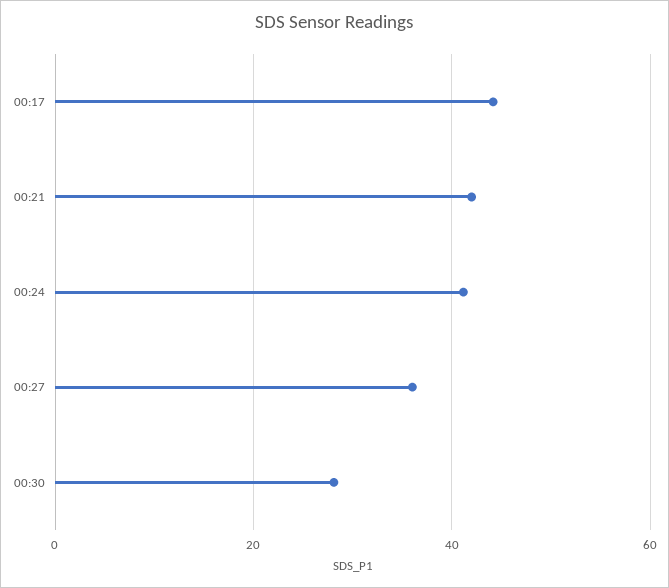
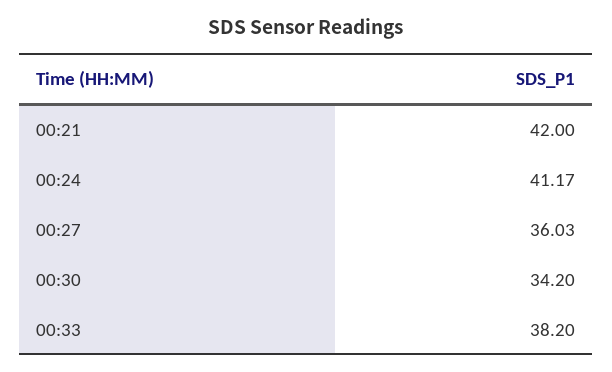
00:17: 44 -> none
00:30: 28 -> 34.2
00:33: none -> 38.2

